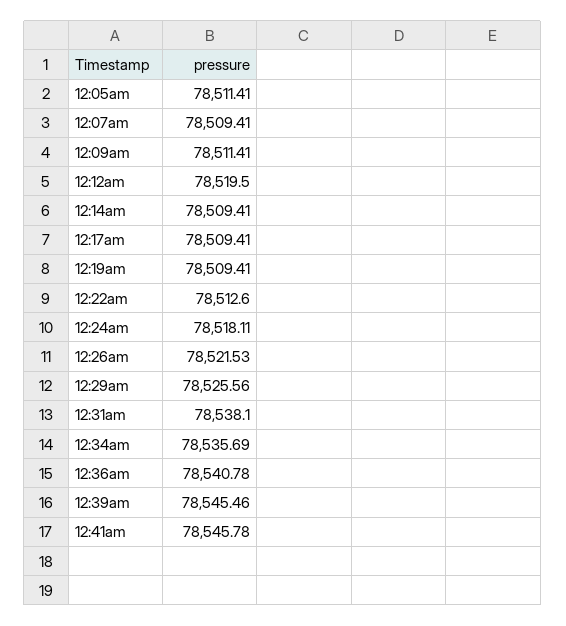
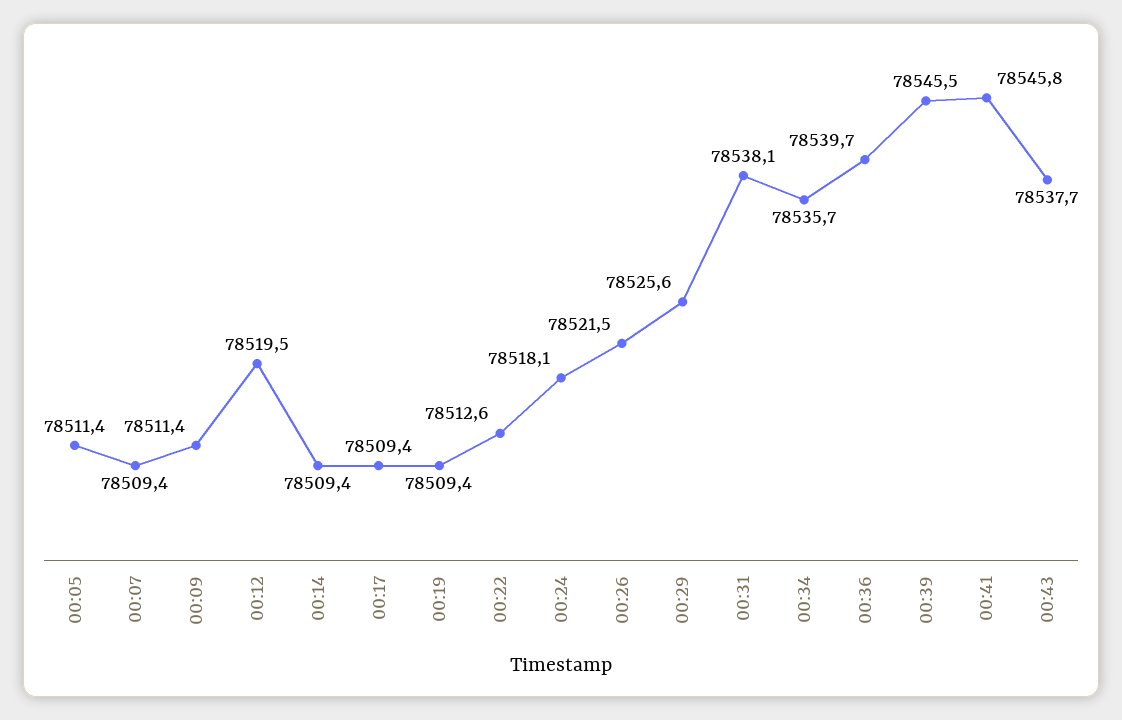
12:36am: 78540.78 -> 78539.7
00:43: none -> 78537.7

